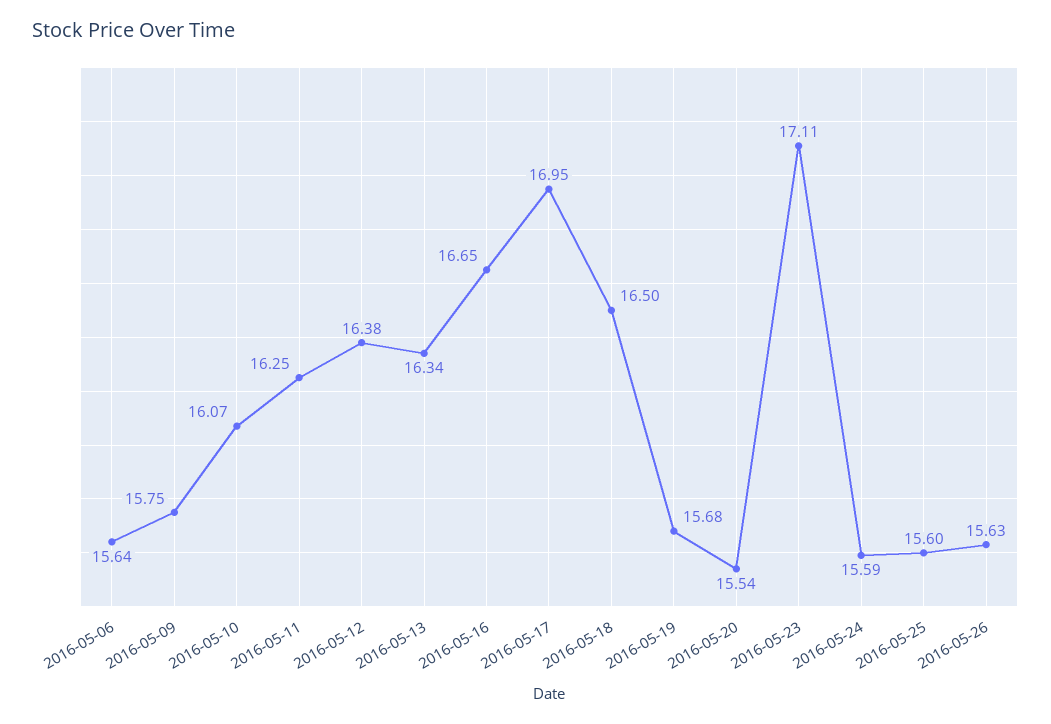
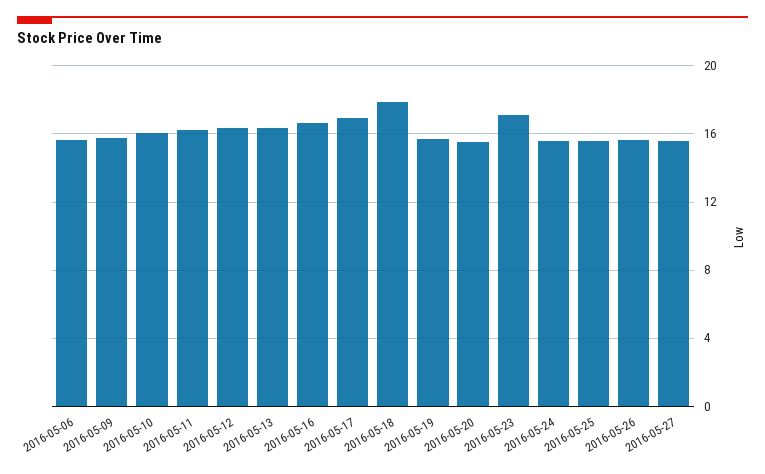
2016-05-18: 16.5 -> 18
2016-05-27: none -> 15.5

